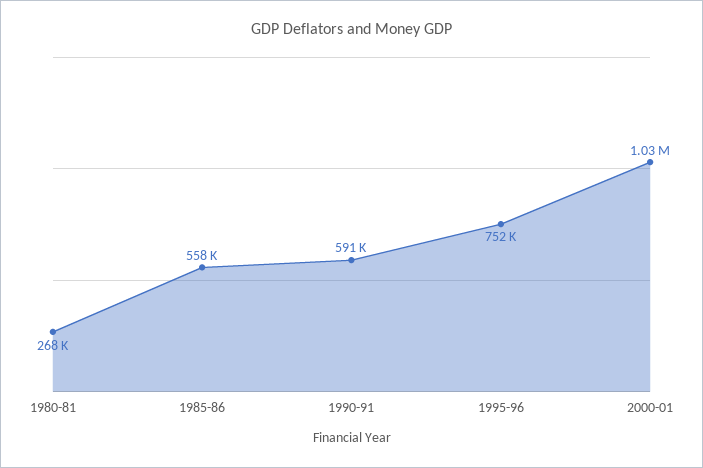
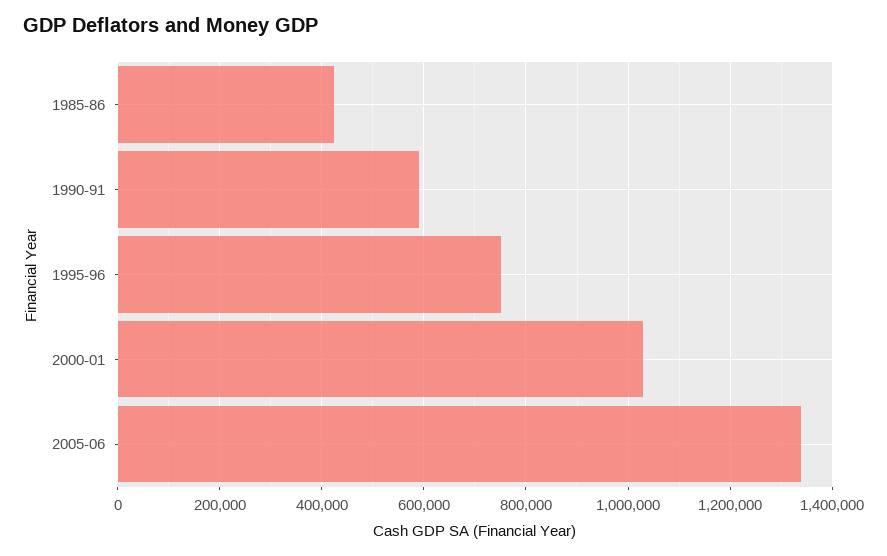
1980-81: 268000 -> none
1985-86: 558000 -> 420000
2005-06: none -> 1340000

